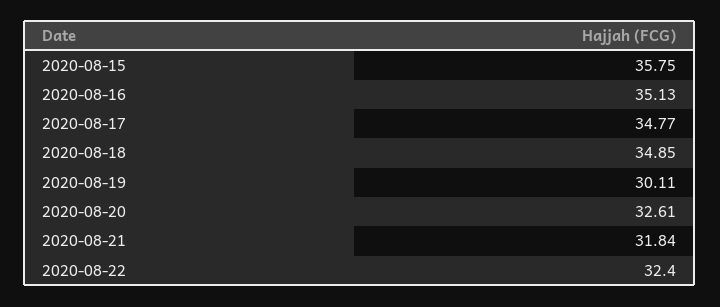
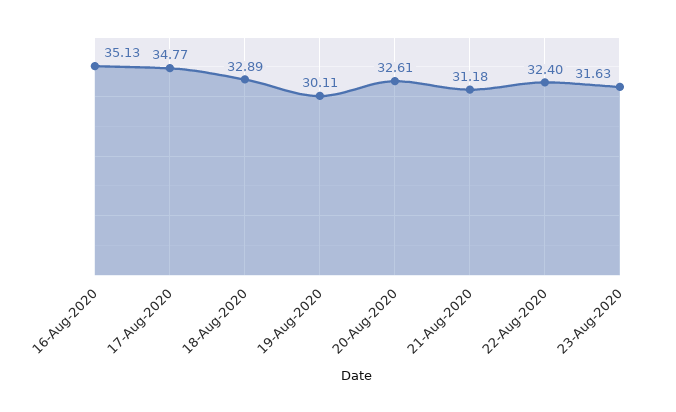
2020-08-15: 35.75 -> none
2020-08-18: 34.85 -> 32.89
2020-08-21: 31.84 -> 31.18
23-Aug-2020: none -> 31.63

